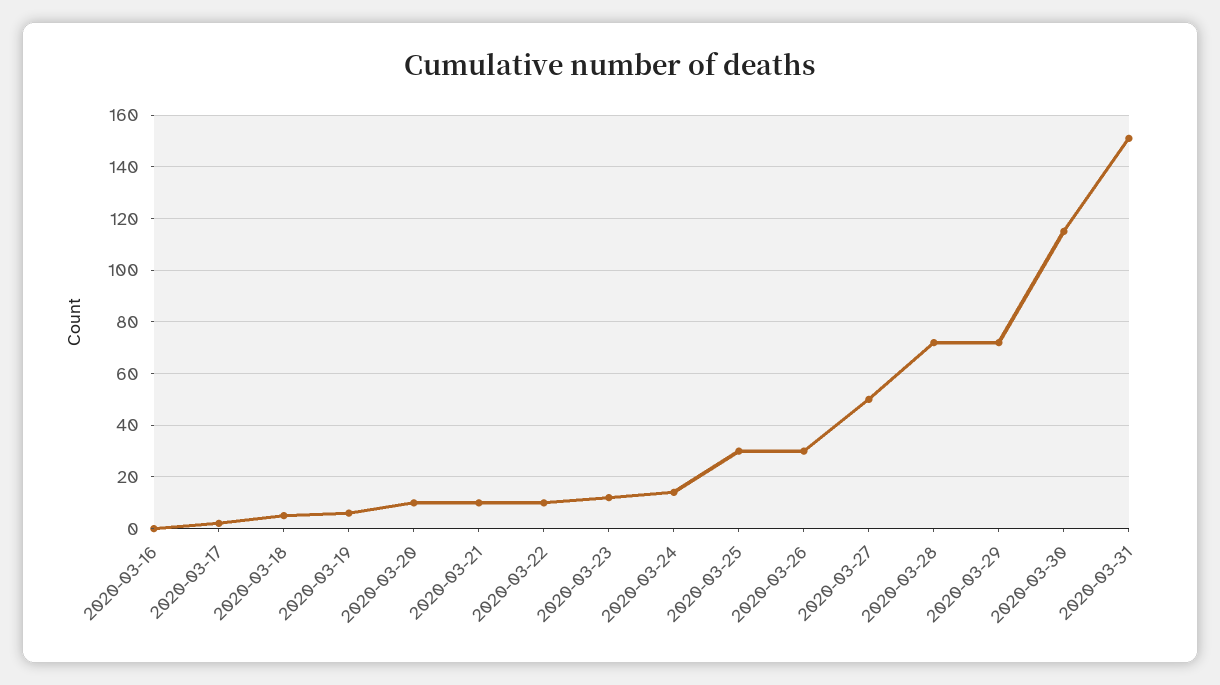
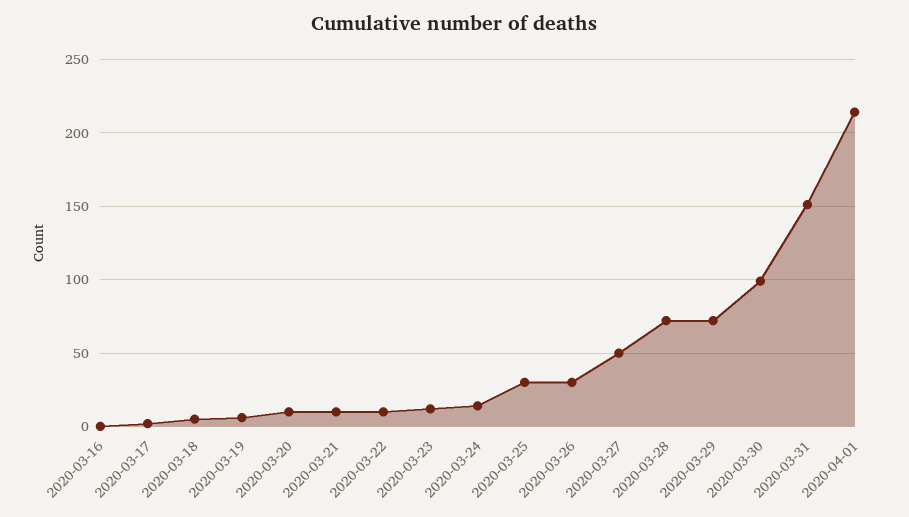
2020-03-30: 115 -> 100
2020-04-01: none -> 215

